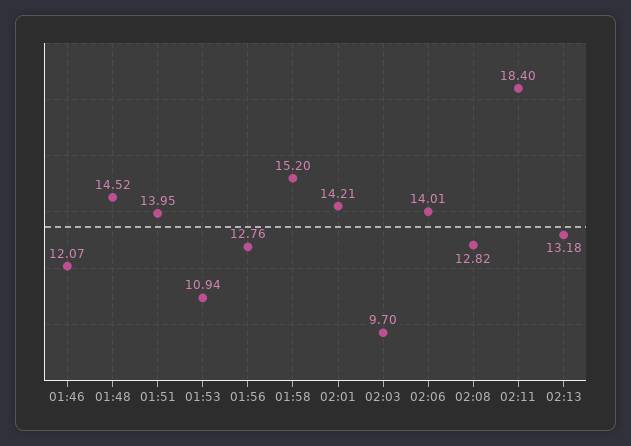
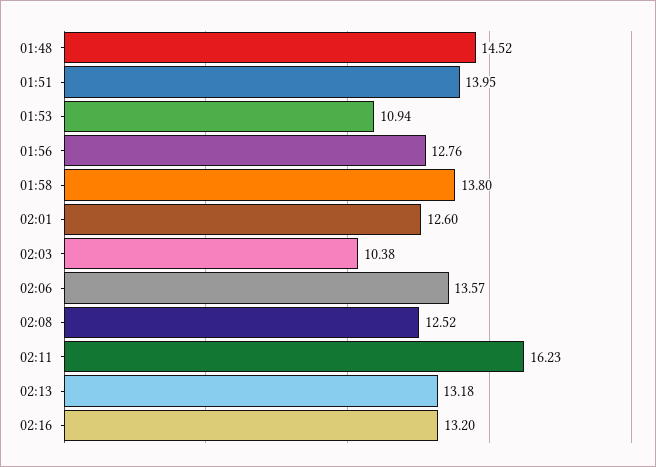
01:46: 12.07 -> none
01:58: 15.2 -> 13.8
02:01: 14.21 -> 12.6
02:03: 9.7 -> 10.38
02:06: 14.01 -> 13.57
02:08: 12.82 -> 12.52
02:11: 18.4 -> 16.23
02:16: none -> 13.2

